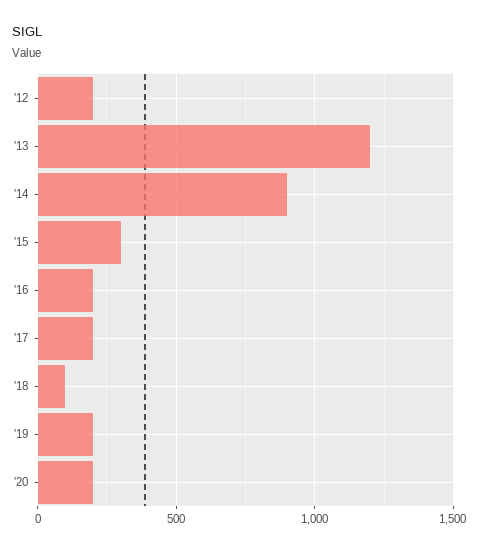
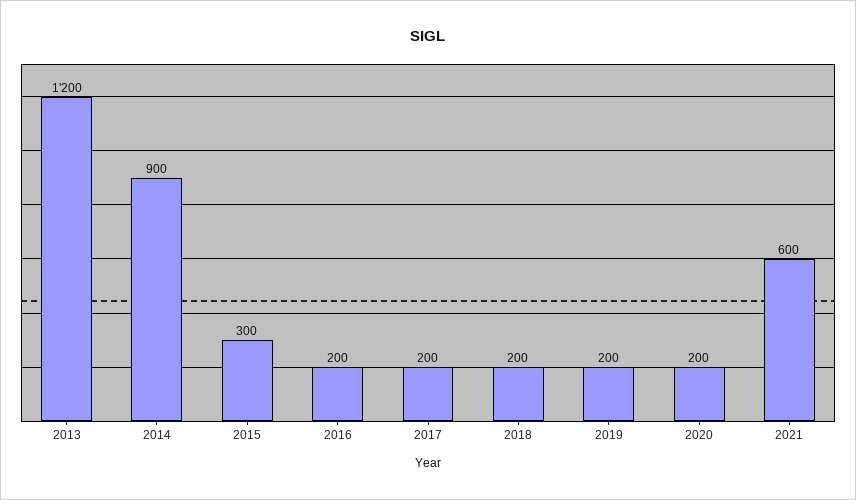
'12: 200 -> none
'18: 100 -> 200
2021: none -> 600

